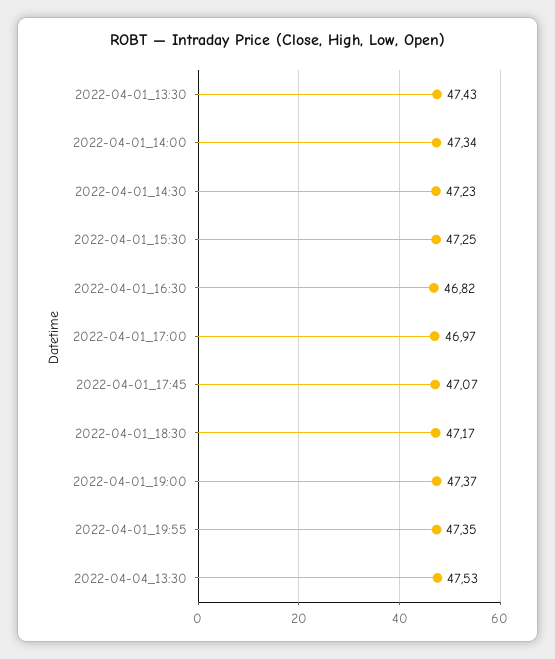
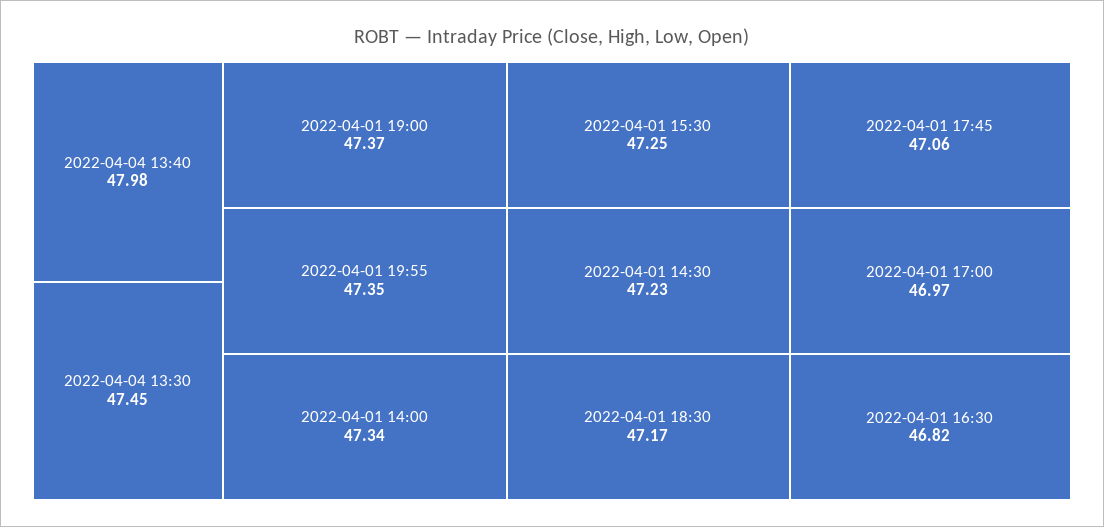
2022-04-01_13:30: 47.43 -> none
2022-04-01_17:45: 47.07 -> 47.06
2022-04-04_13:30: 47.53 -> 47.45
2022-04-04 13:40: none -> 47.98

